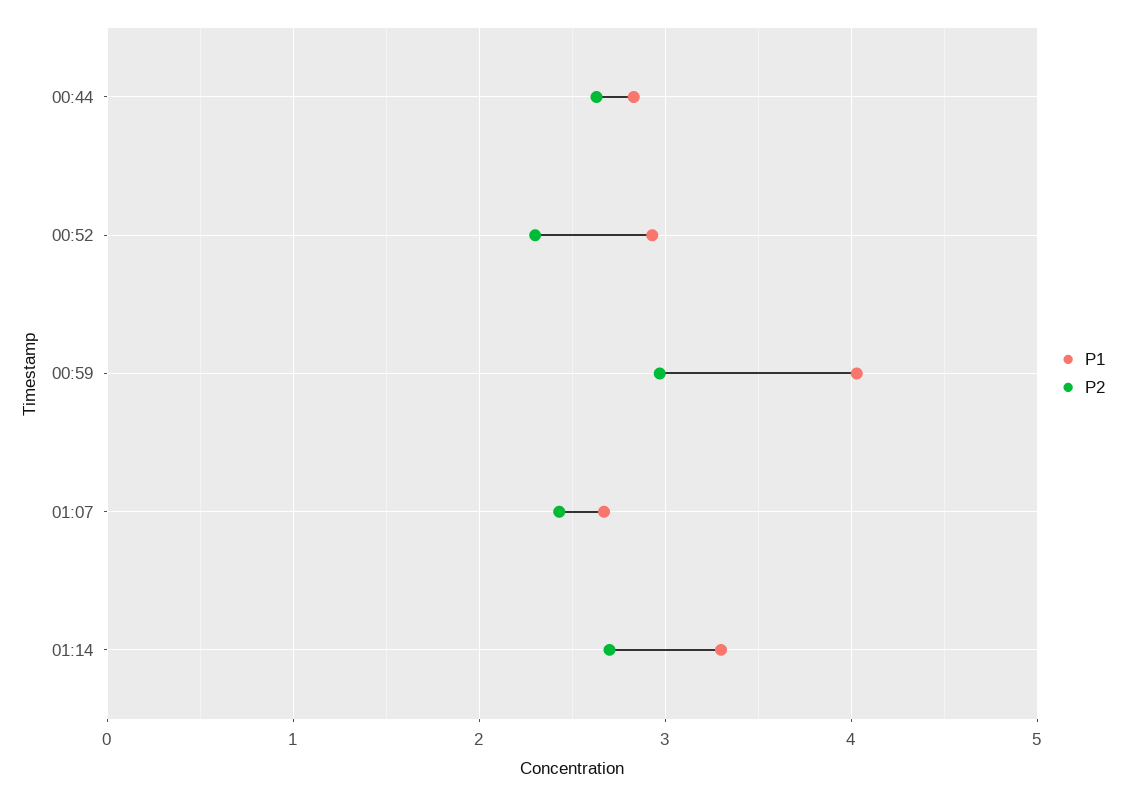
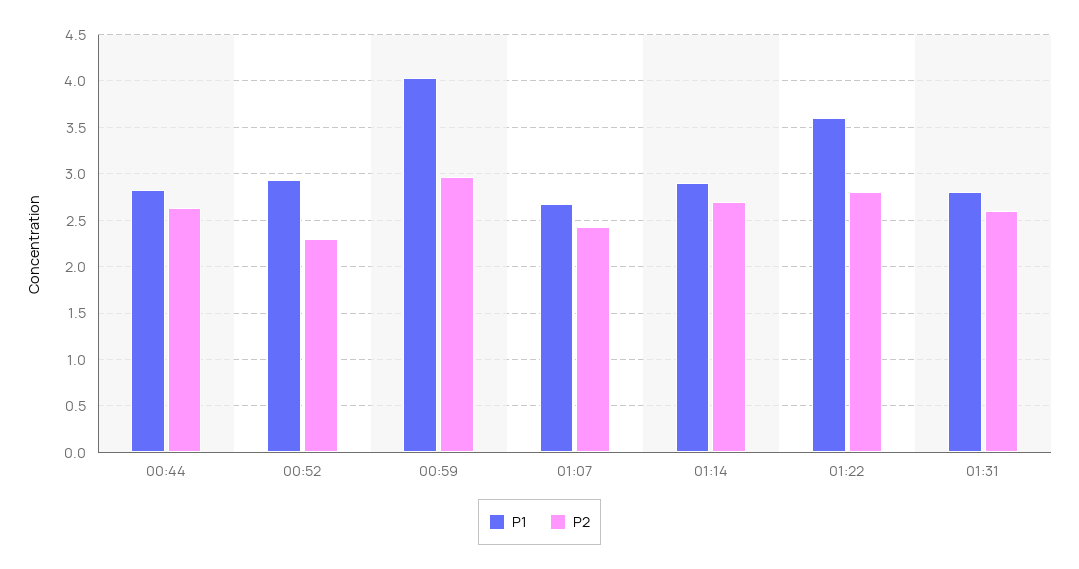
P1, 01:14: 3.3 -> 2.9
P1, 01:22: none -> 3.6
P2, 01:22: none -> 2.8
P1, 01:31: none -> 2.8
P2, 01:31: none -> 2.6

